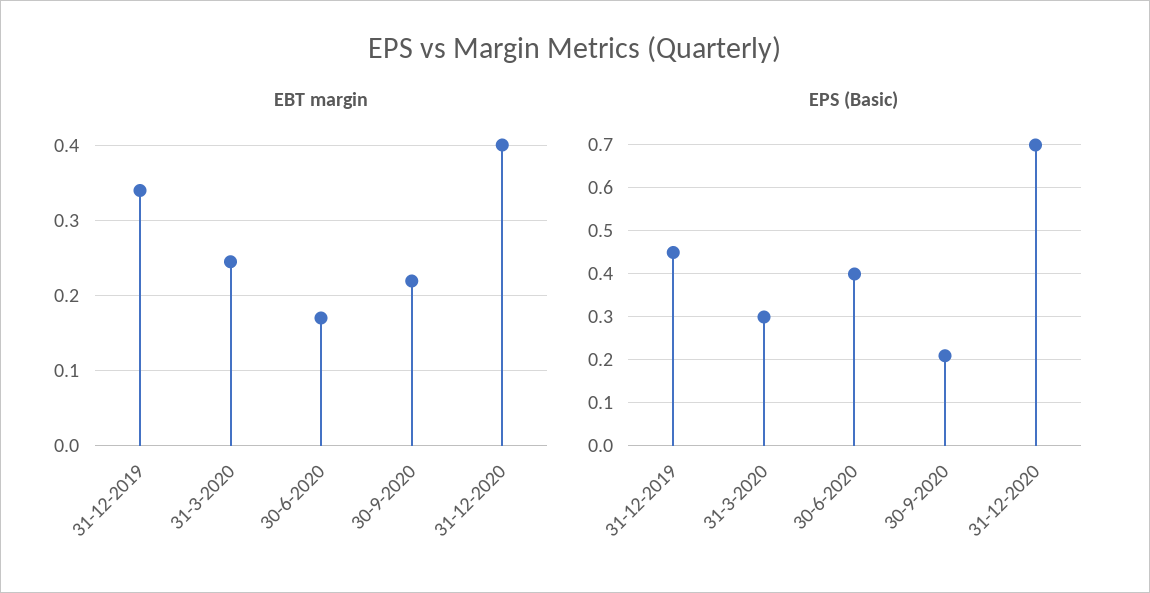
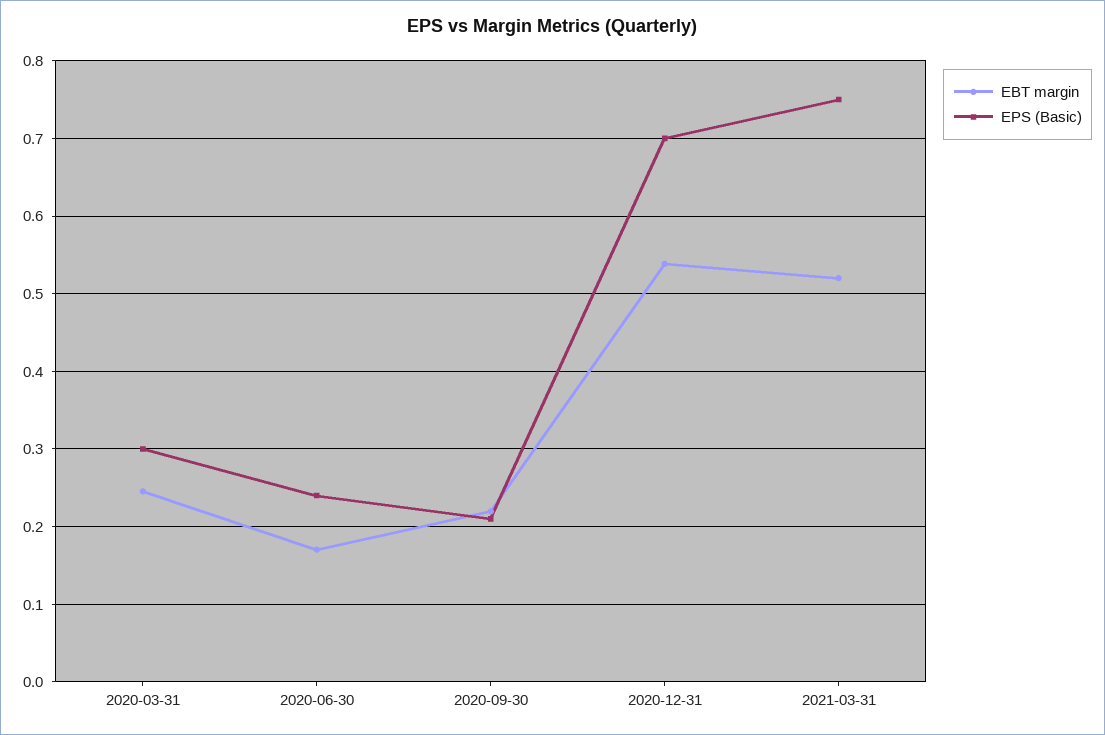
EBT margin, 31-12-2019: 0.34 -> none
EBT margin, 31-12-2020: 0.4 -> 0.54
EPS (Basic), 31-12-2019: 0.45 -> none
EPS (Basic), 30-6-2020: 0.4 -> 0.24
EBT margin, 2021-03-31: none -> 0.52
EPS (Basic), 2021-03-31: none -> 0.75

